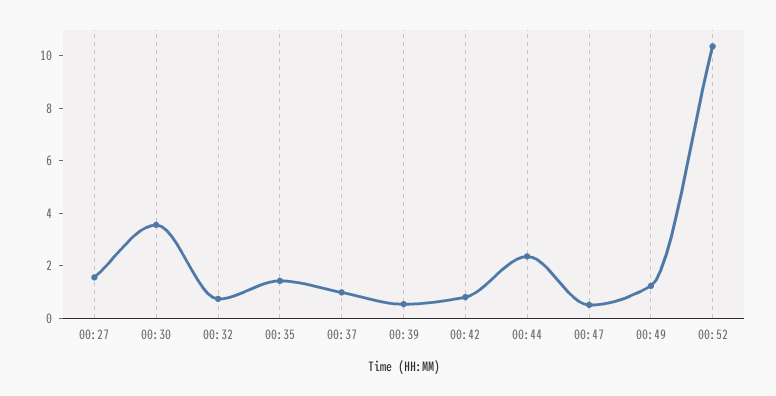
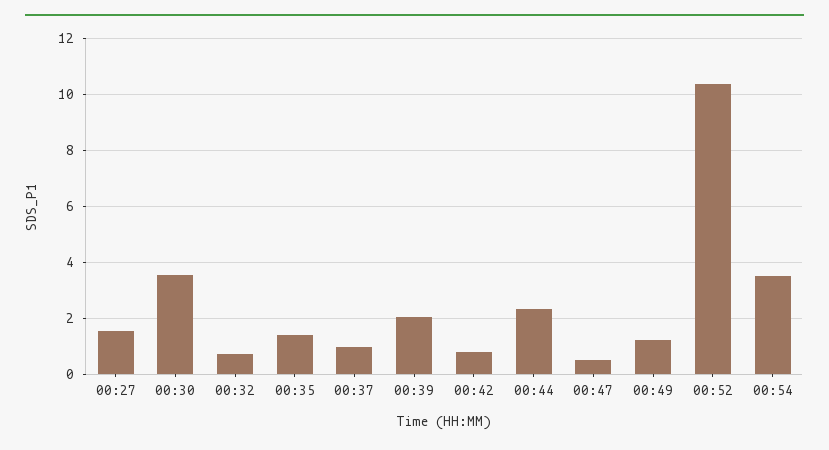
00:39: 0.5 -> 2
00:54: none -> 3.5

